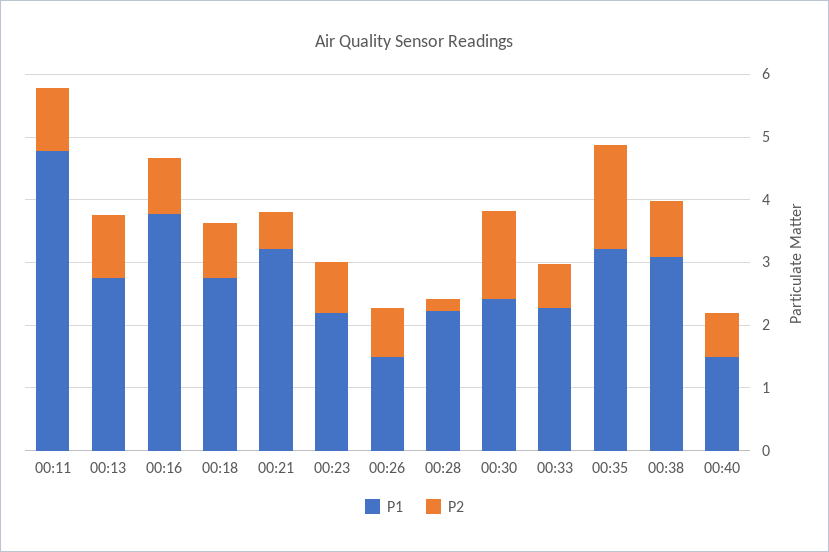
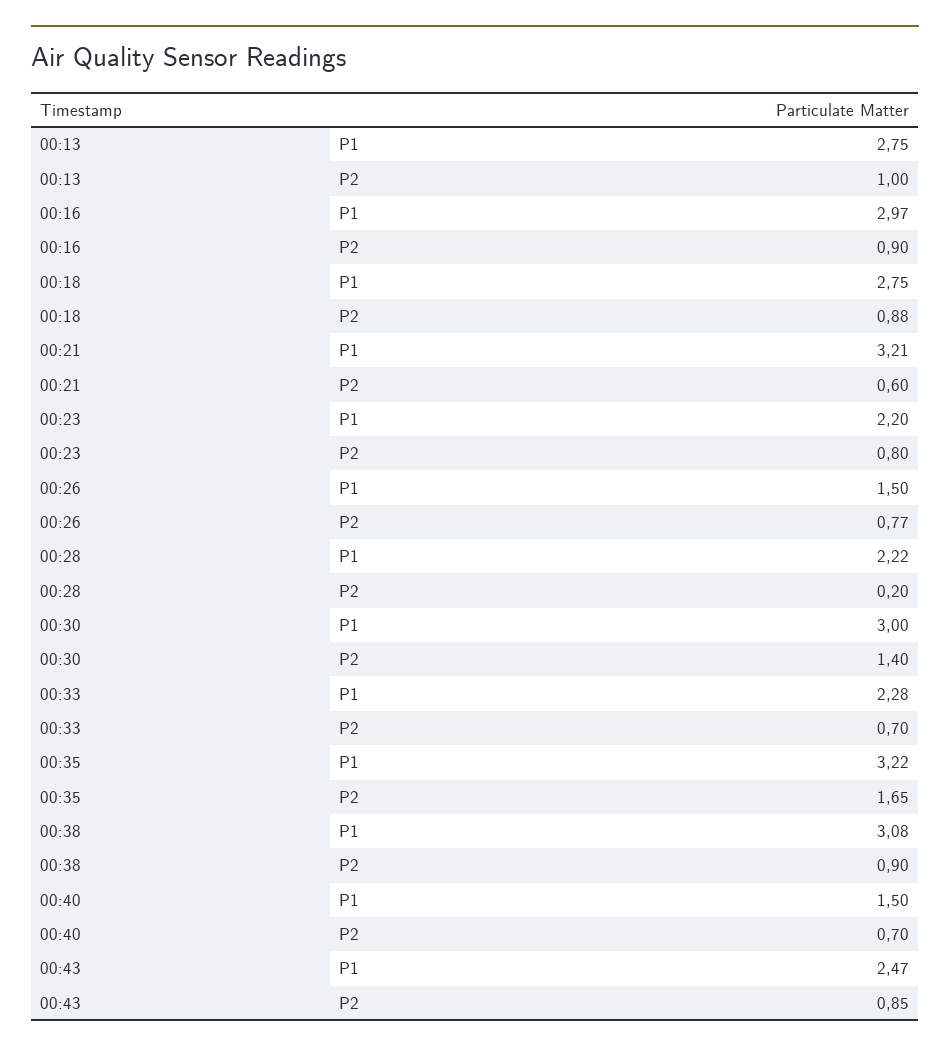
P1, 00:11: 4.8 -> none
P2, 00:11: 1 -> none
P1, 00:16: 3.8 -> 2.97
P1, 00:30: 2.4 -> 3
P1, 00:43: none -> 2.47
P2, 00:43: none -> 0.85

